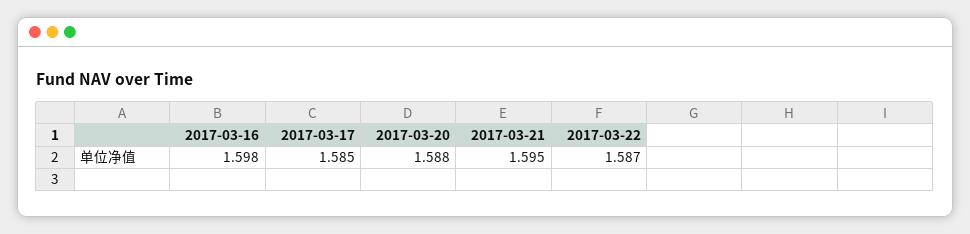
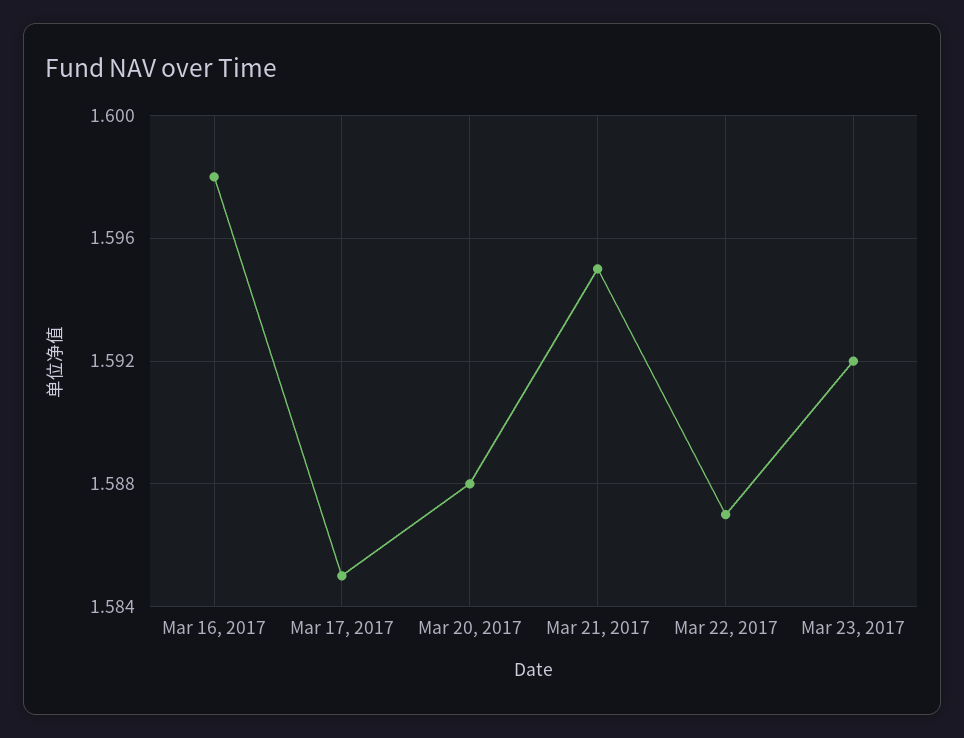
Mar 23, 2017: none -> 1.592

